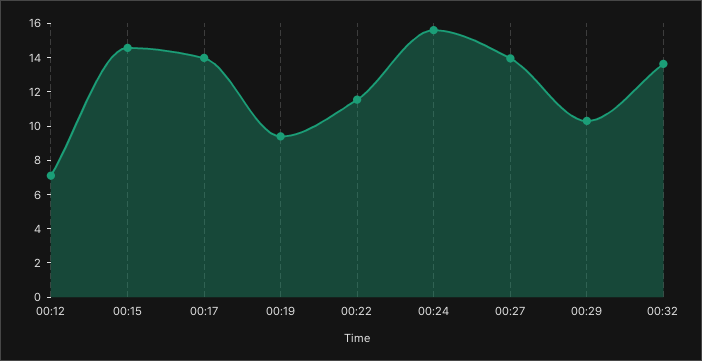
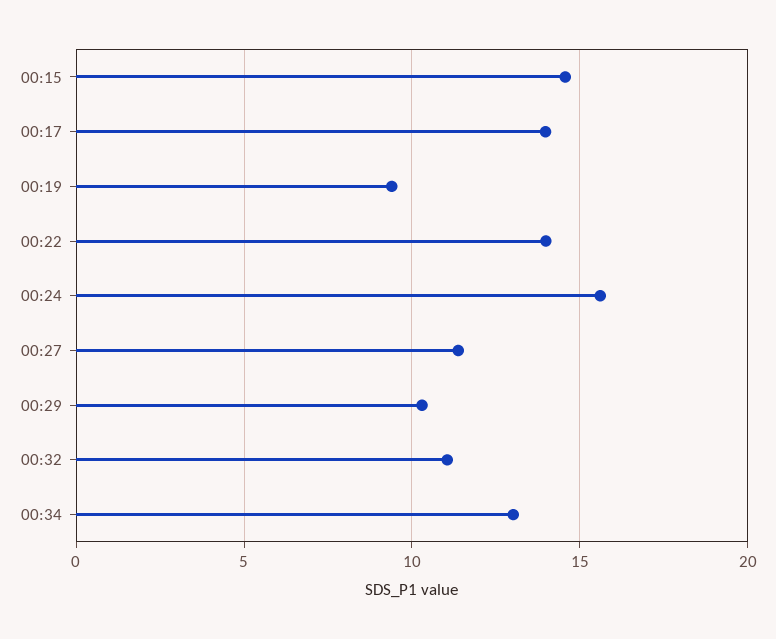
00:12: 7 -> none
00:22: 11.5 -> 14
00:27: 14 -> 11.5
00:32: 13.5 -> 11
00:34: none -> 13

